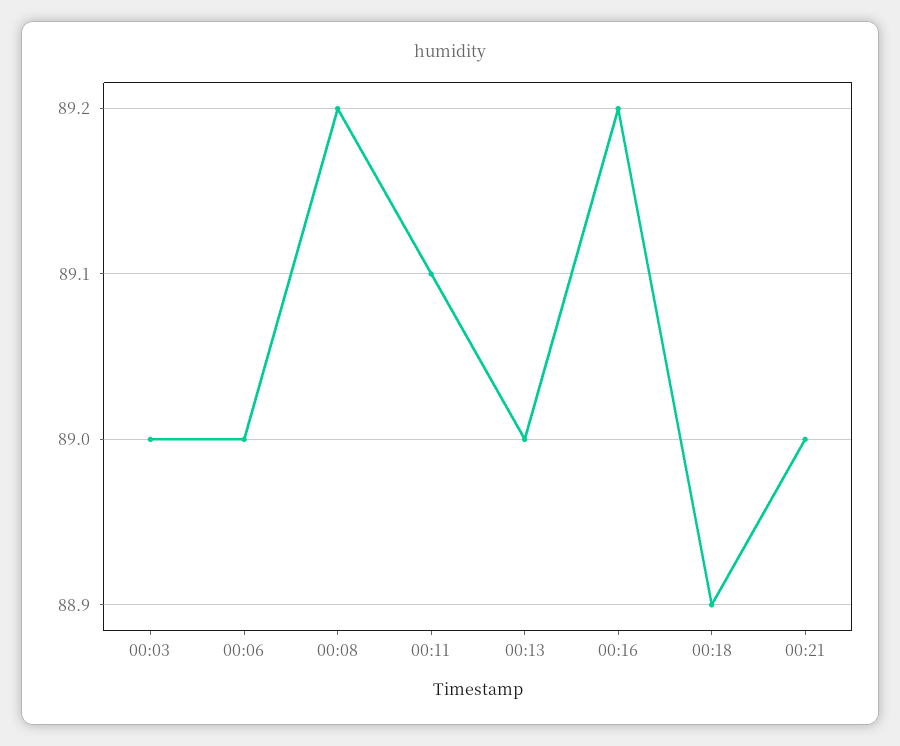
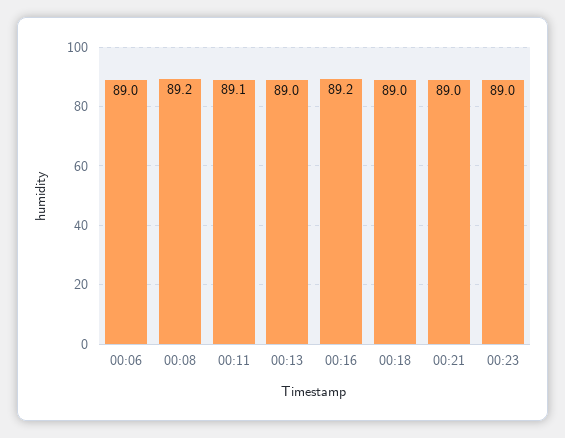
00:03: 89 -> none
00:18: 88.9 -> 89
00:23: none -> 89

